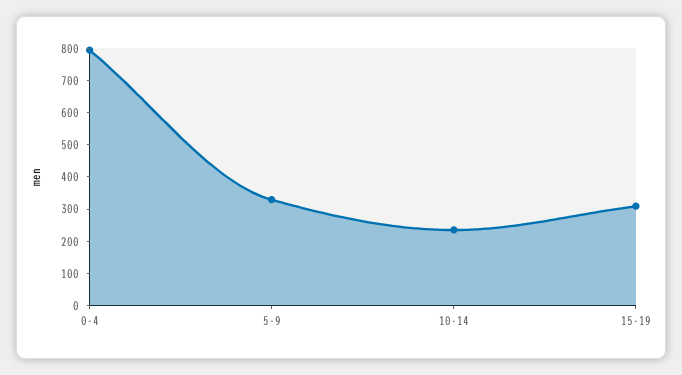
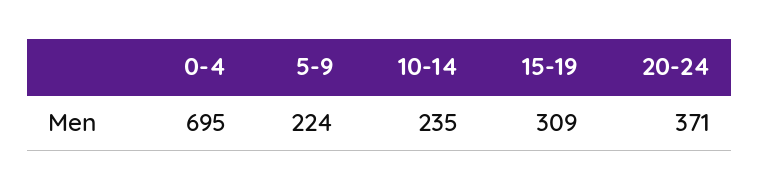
0-4: 800 -> 695
5-9: 325 -> 224
20-24: none -> 371

